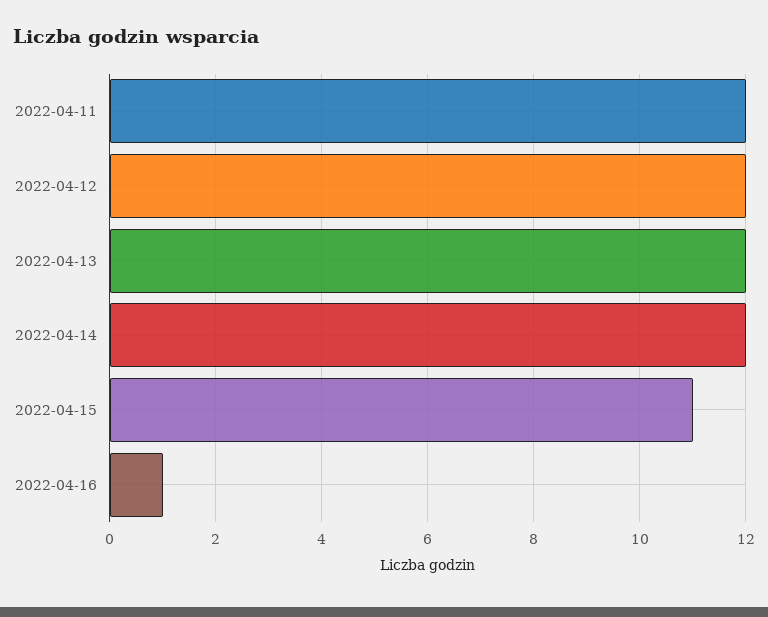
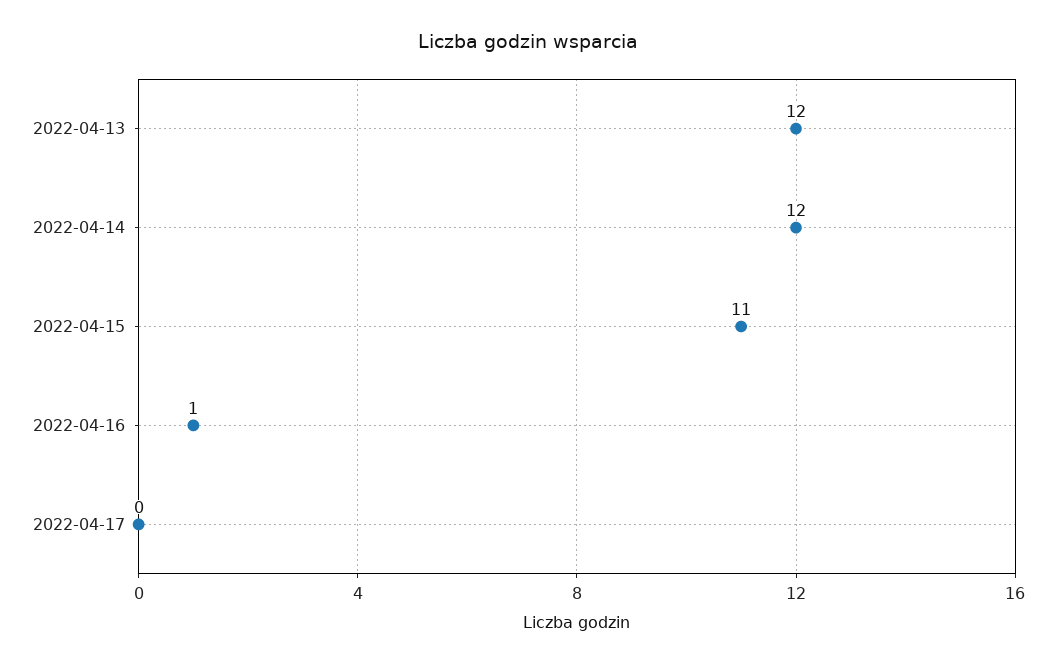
2022-04-11: 12 -> none
2022-04-12: 12 -> none
2022-04-17: none -> 0

